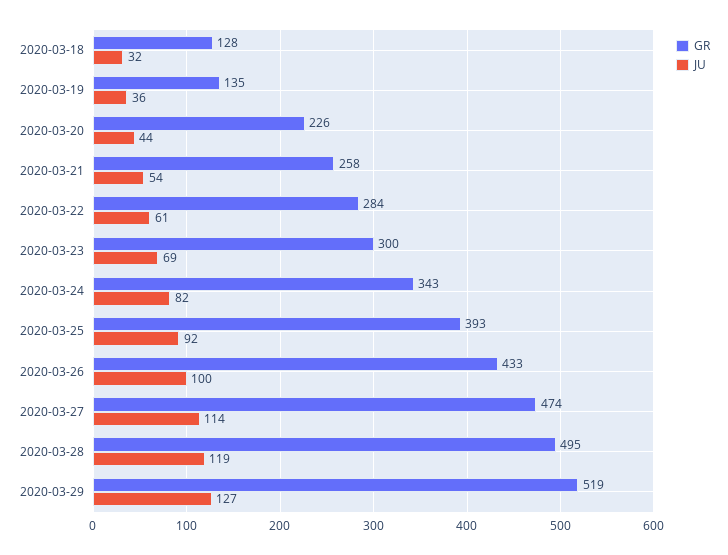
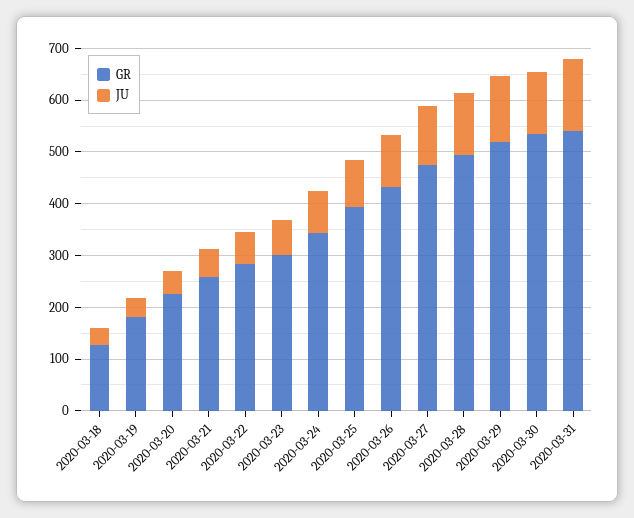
GR, 2020-03-19: 135 -> 180
GR, 2020-03-30: none -> 540
JU, 2020-03-30: none -> 120
GR, 2020-03-31: none -> 540
JU, 2020-03-31: none -> 140

